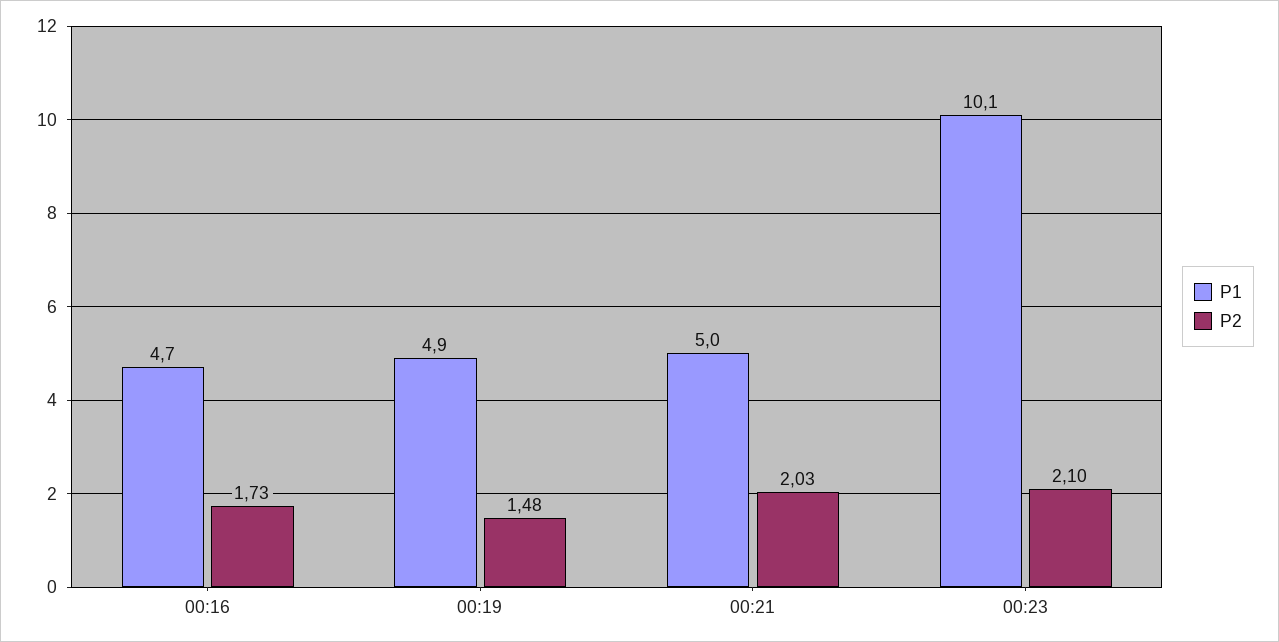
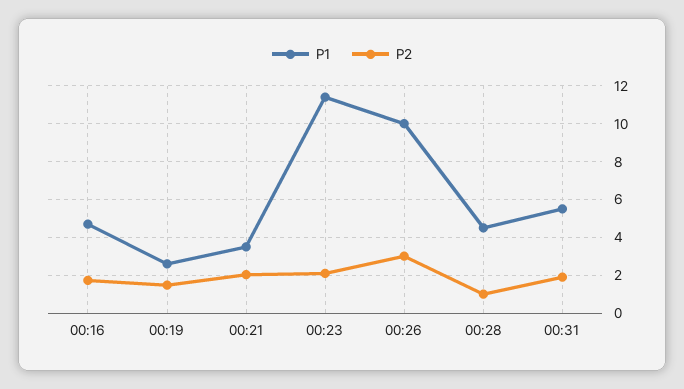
P1, 00:19: 4.9 -> 2.5
P1, 00:21: 5 -> 3.5
P1, 00:23: 10.1 -> 11.5
P1, 00:26: none -> 10
P2, 00:26: none -> 3
P1, 00:28: none -> 4.5
P2, 00:28: none -> 1
P1, 00:31: none -> 5.5
P2, 00:31: none -> 2

